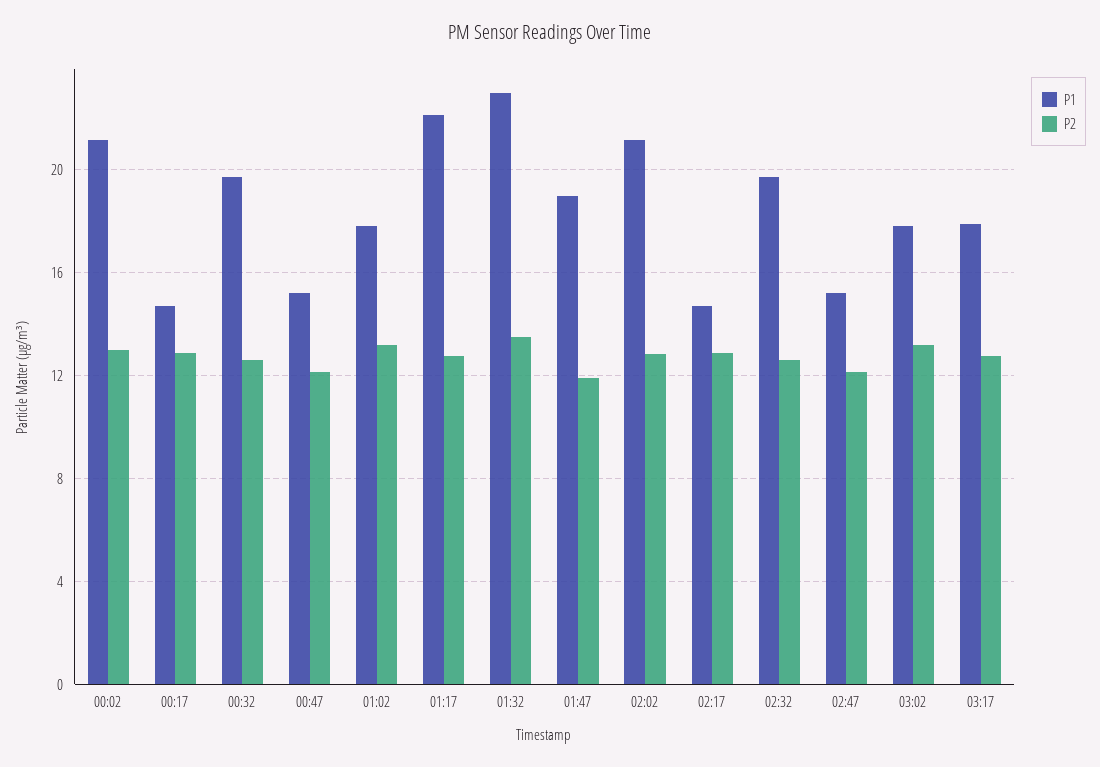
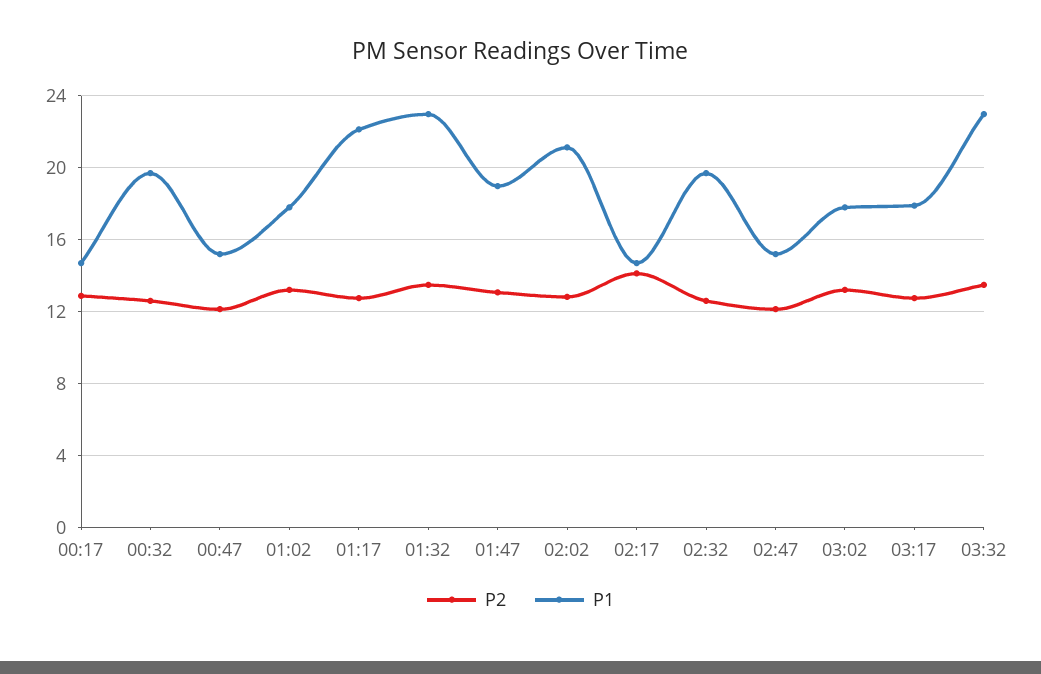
P1, 00:02: 21 -> none
P2, 00:02: 13 -> none
P2, 01:47: 12 -> 13
P2, 02:17: 13 -> 14
P2, 03:32: none -> 13.5
P1, 03:32: none -> 23

